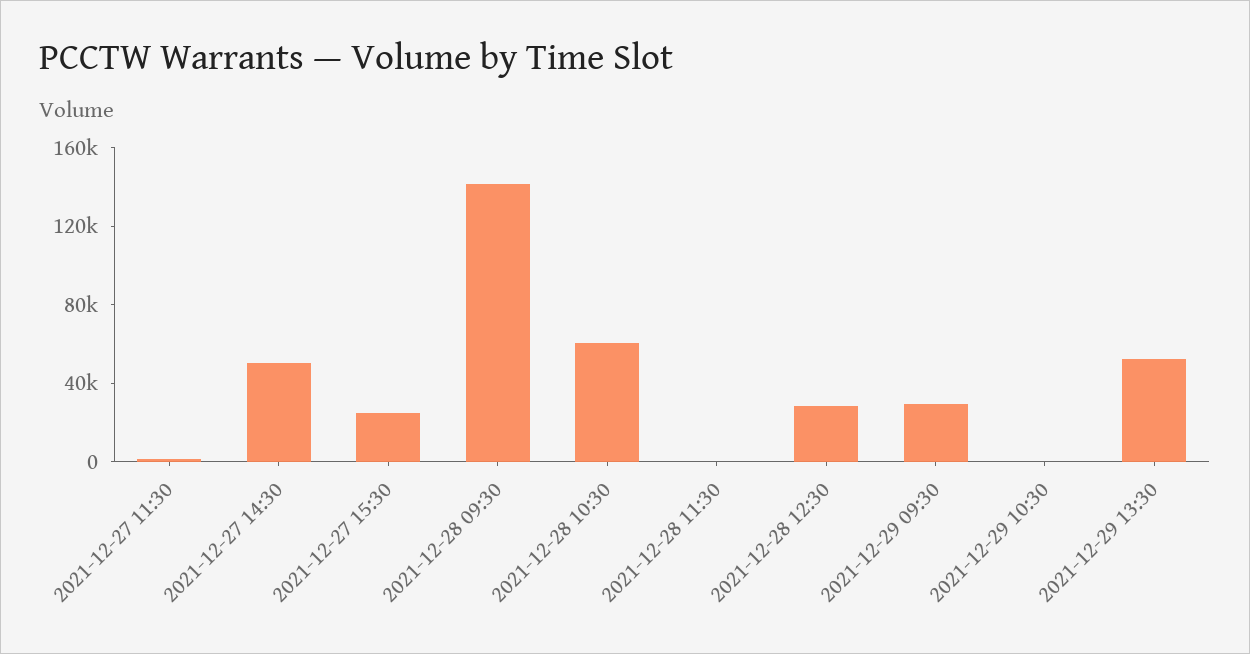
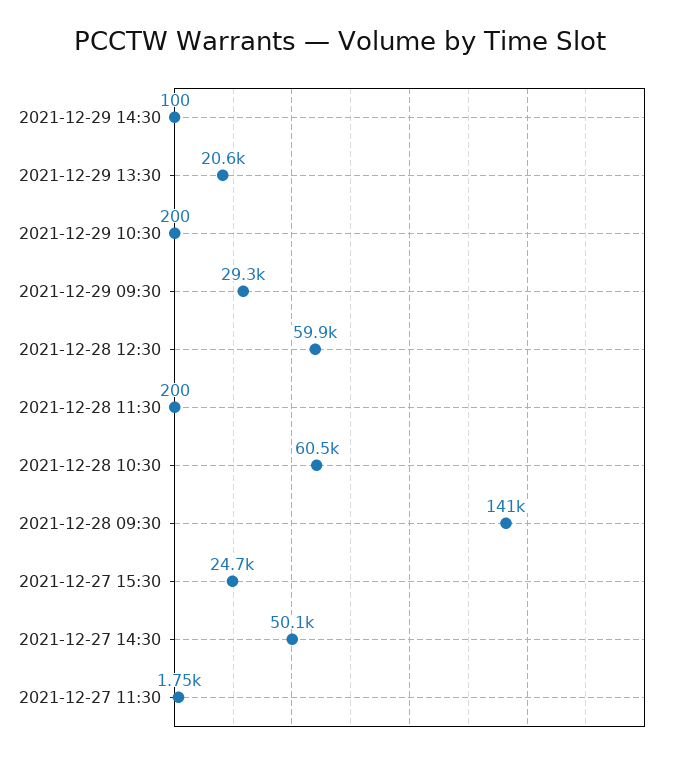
2021-12-28 12:30: 30000 -> 59900
2021-12-29 13:30: 50000 -> 20600
2021-12-29 14:30: none -> 100

